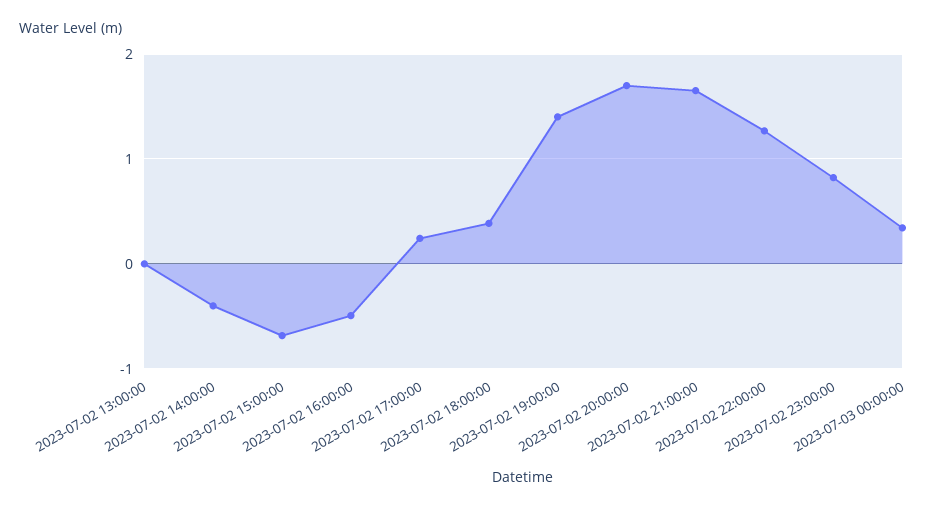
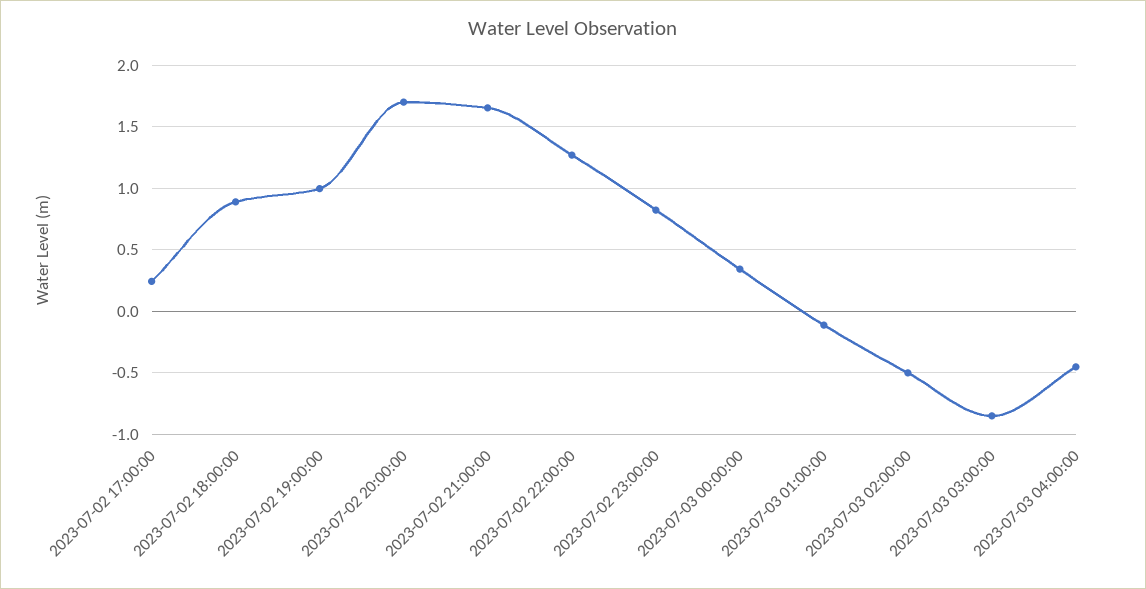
2023-07-02 13:00:00: 0 -> none
2023-07-02 14:00:00: -0.4 -> none
2023-07-02 15:00:00: -0.7 -> none
2023-07-02 16:00:00: -0.5 -> none
2023-07-02 18:00:00: 0.4 -> 0.9
2023-07-02 19:00:00: 1.4 -> 1
2023-07-03 01:00:00: none -> -0.1
2023-07-03 02:00:00: none -> -0.5
2023-07-03 03:00:00: none -> -0.85
2023-07-03 04:00:00: none -> -0.45

